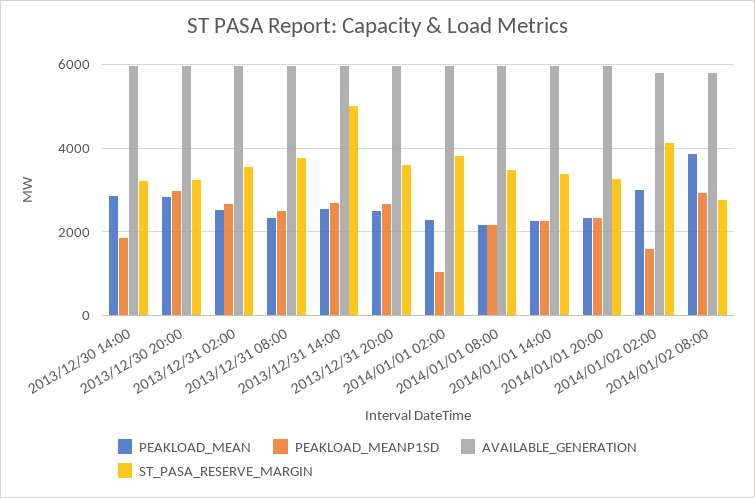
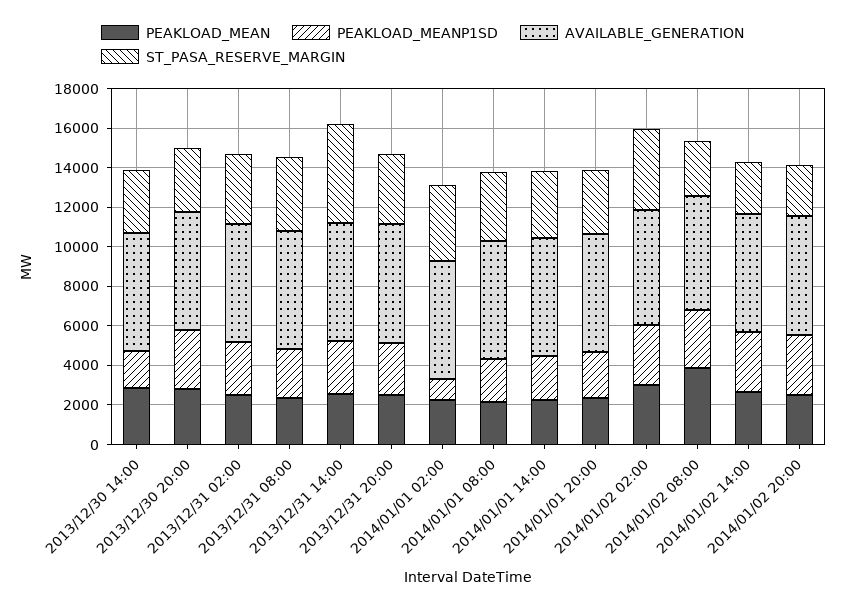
PEAKLOAD_MEANP1SD, 2014/01/02 02:00: 1600 -> 3000
PEAKLOAD_MEAN, 2014/01/02 14:00: none -> 2500
PEAKLOAD_MEANP1SD, 2014/01/02 14:00: none -> 3000
AVAILABLE_GENERATION, 2014/01/02 14:00: none -> 6000
ST_PASA_RESERVE_MARGIN, 2014/01/02 14:00: none -> 2500
PEAKLOAD_MEAN, 2014/01/02 20:00: none -> 2500
PEAKLOAD_MEANP1SD, 2014/01/02 20:00: none -> 3000
AVAILABLE_GENERATION, 2014/01/02 20:00: none -> 6000
ST_PASA_RESERVE_MARGIN, 2014/01/02 20:00: none -> 2500

